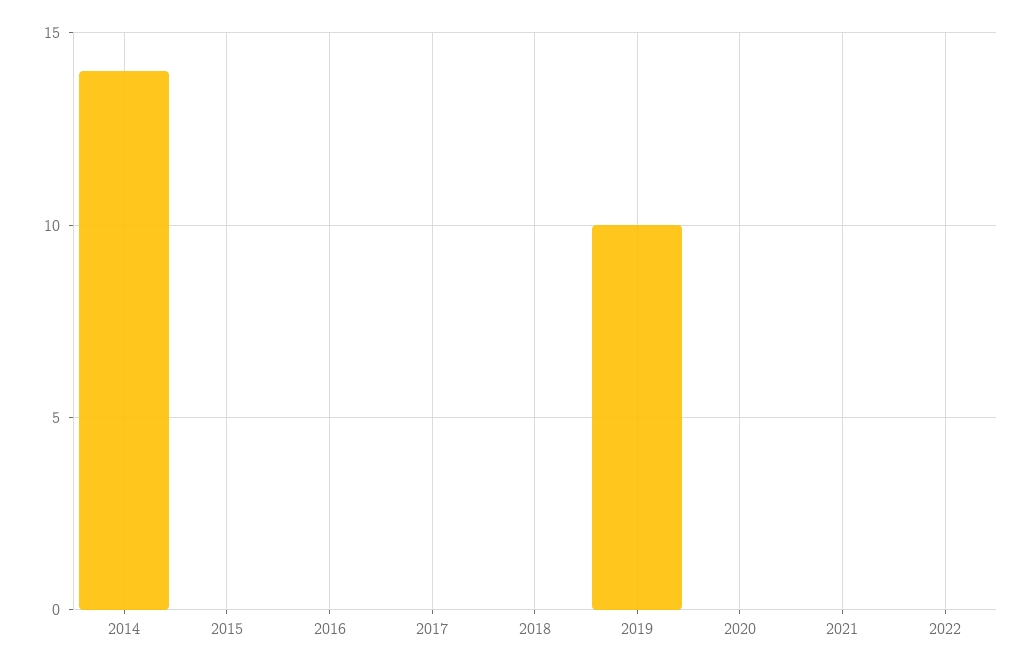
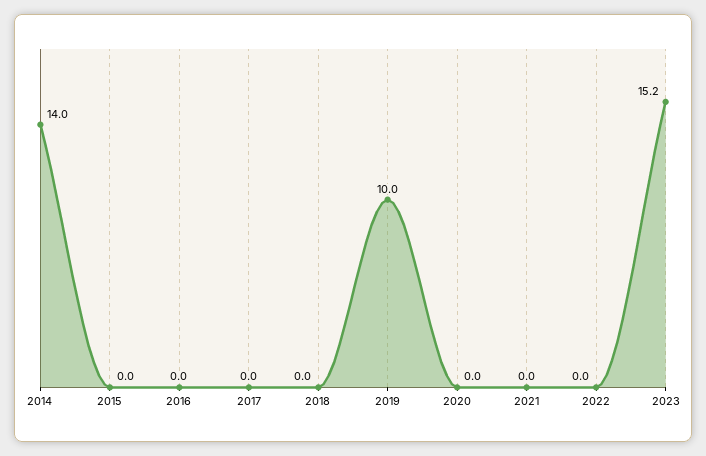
2023: none -> 15.2

